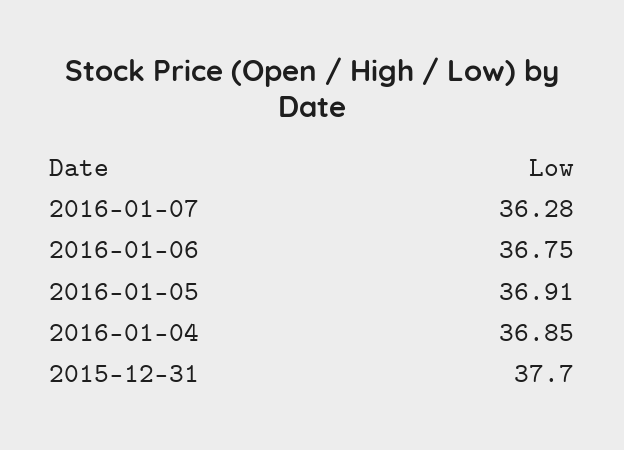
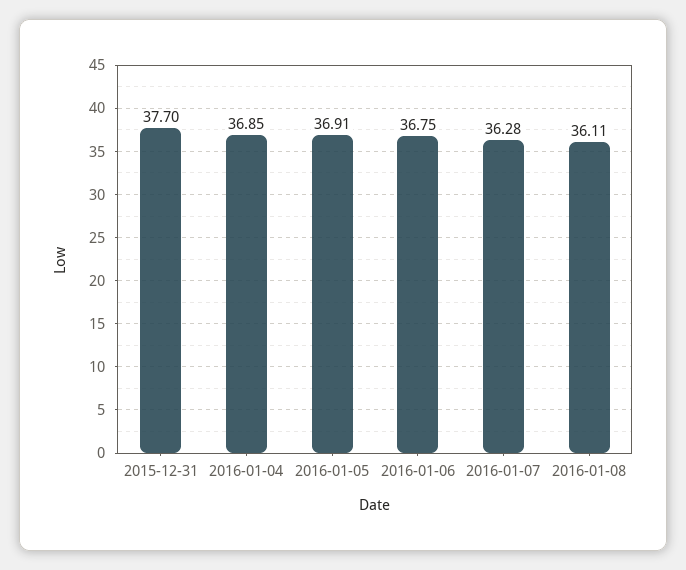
2016-01-08: none -> 36.11

